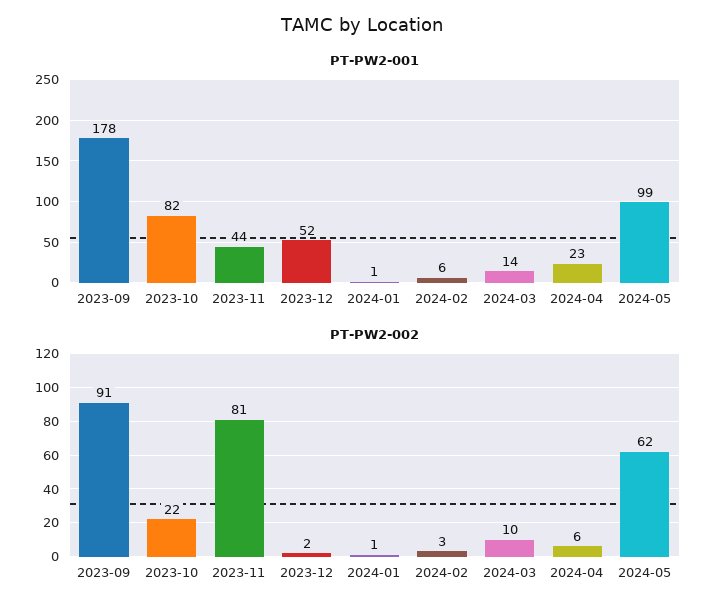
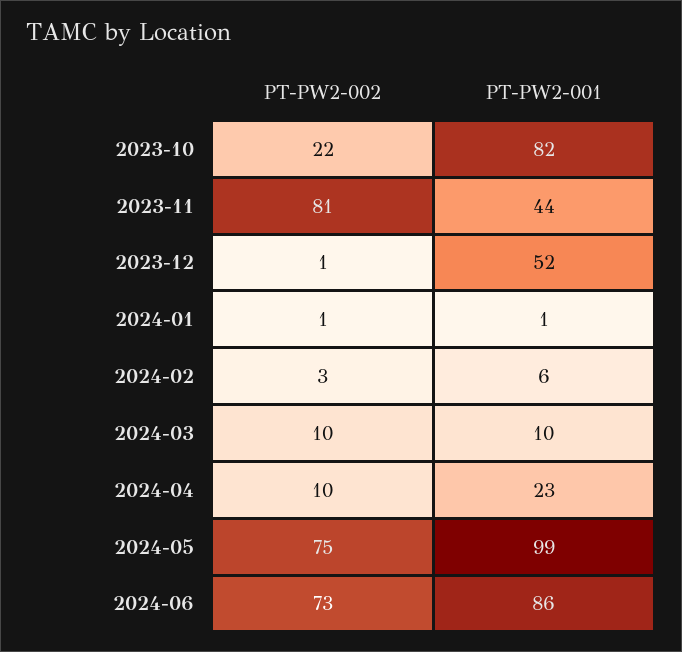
PT-PW2-001, 2023-09: 178 -> none
PT-PW2-001, 2024-03: 14 -> 10
PT-PW2-002, 2023-09: 91 -> none
PT-PW2-002, 2023-12: 2 -> 1
PT-PW2-002, 2024-04: 6 -> 10
PT-PW2-002, 2024-05: 62 -> 75
PT-PW2-002, 2024-06: none -> 73
PT-PW2-001, 2024-06: none -> 86

